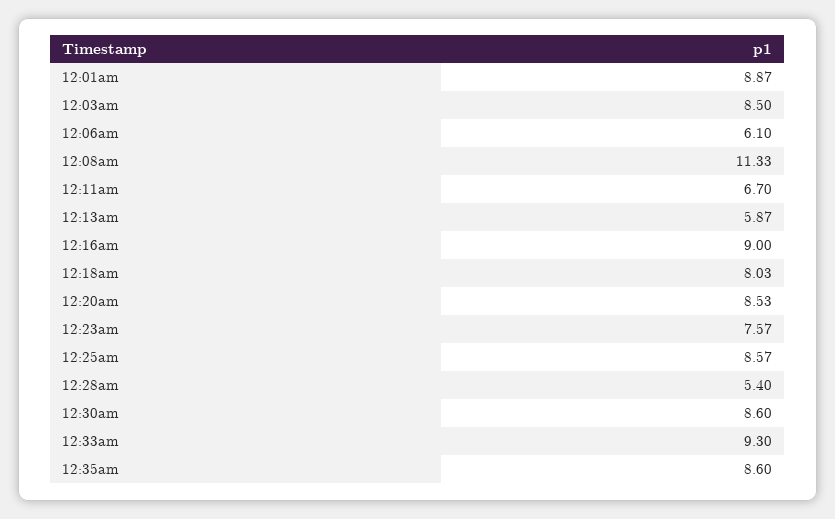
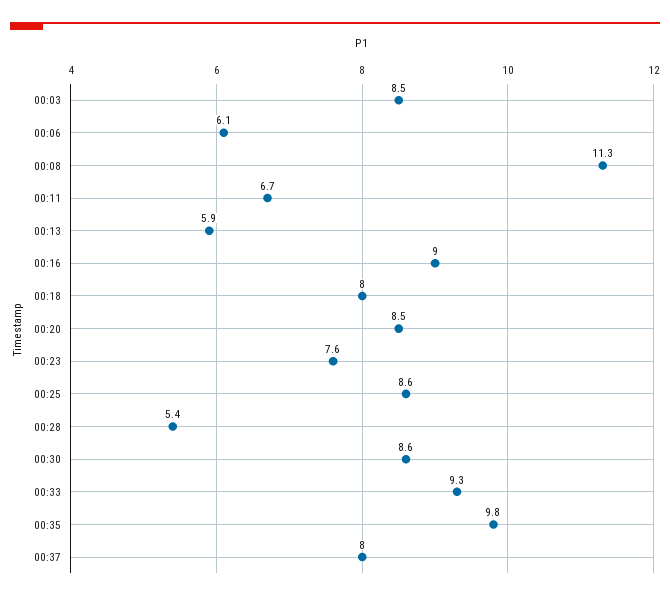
12:01am: 8.87 -> none
12:35am: 8.6 -> 9.8
00:37: none -> 8

